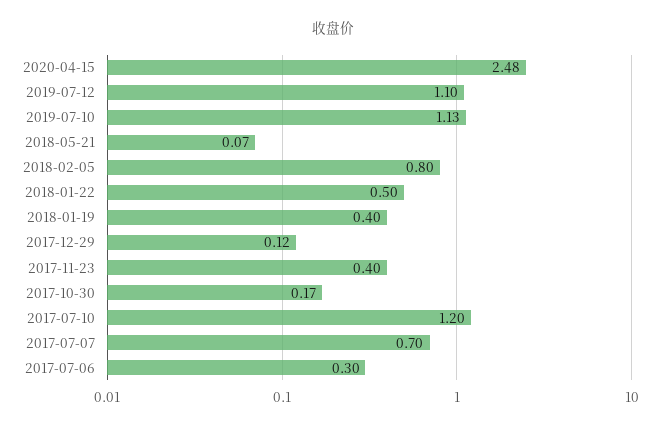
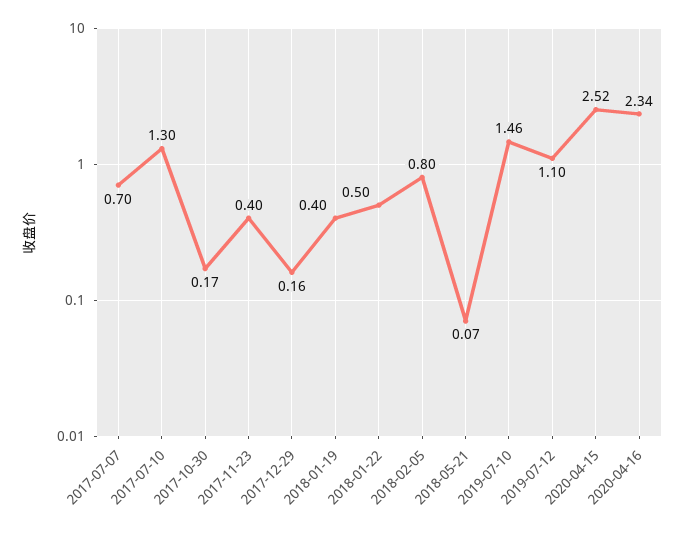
2020-04-15: 2.48 -> 2.52
2019-07-10: 1.13 -> 1.46
2017-12-29: 0.12 -> 0.16
2017-07-10: 1.2 -> 1.3
2017-07-06: 0.3 -> none
2020-04-16: none -> 2.34

